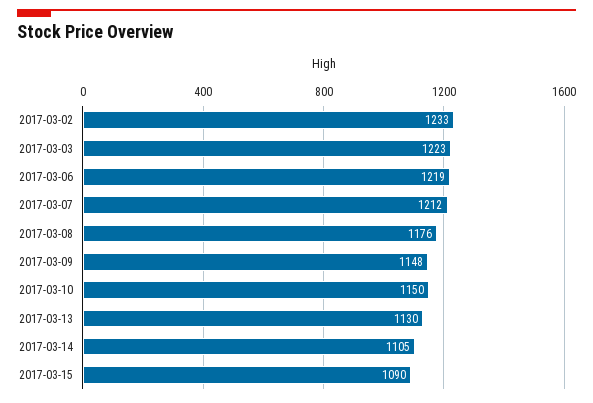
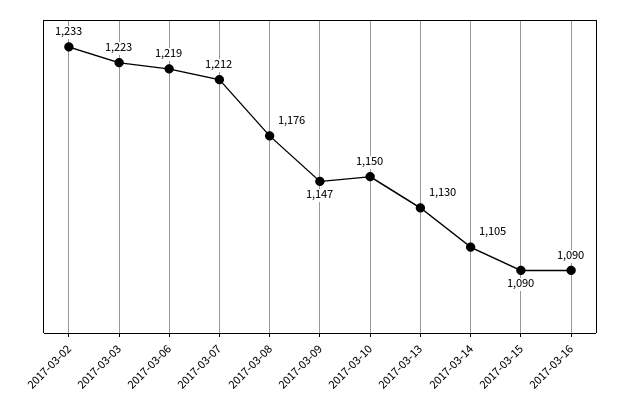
2017-03-09: 1148 -> 1147
2017-03-16: none -> 1090

